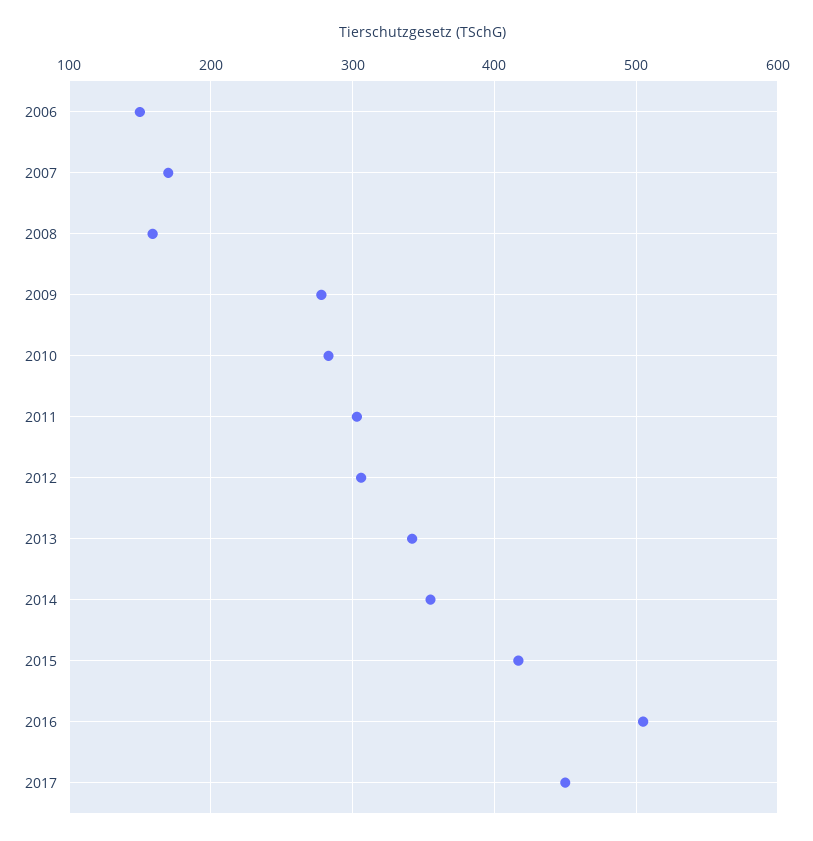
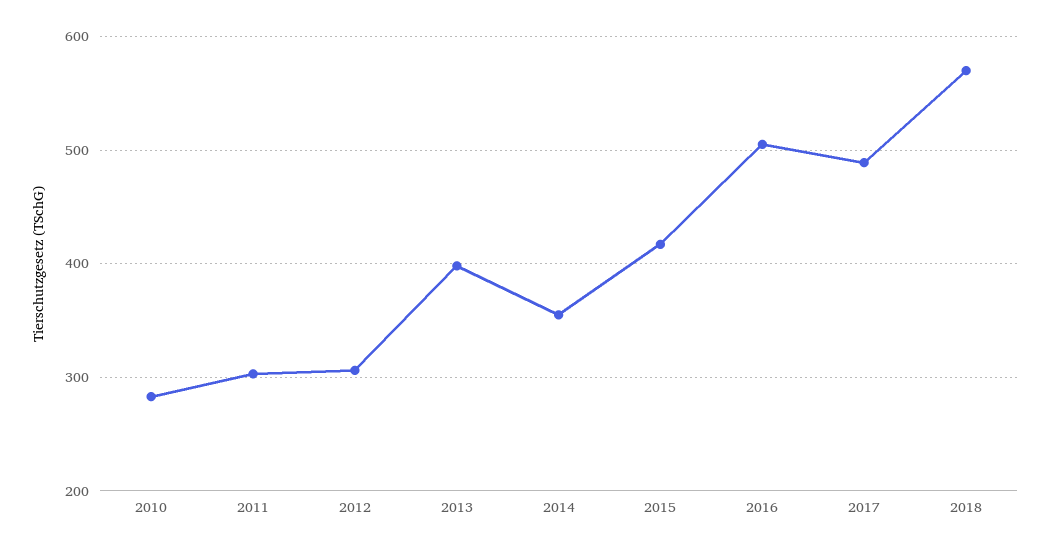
2006: 150 -> none
2007: 170 -> none
2008: 160 -> none
2009: 280 -> none
2013: 340 -> 400
2017: 450 -> 490
2018: none -> 570

